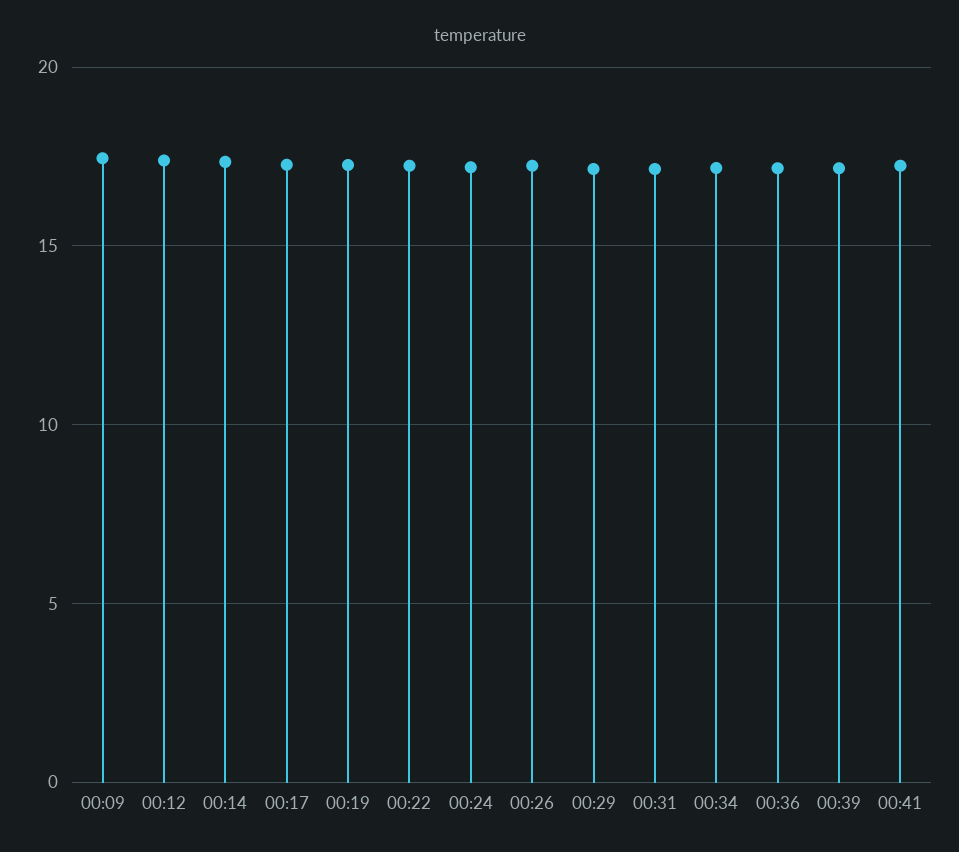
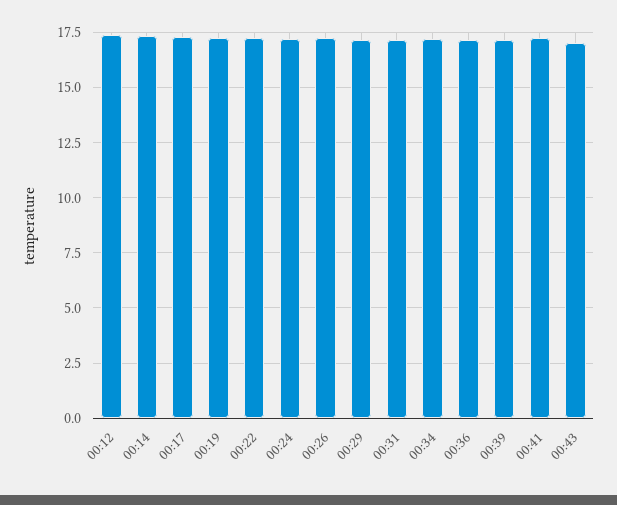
00:09: 17.5 -> none
00:43: none -> 17

